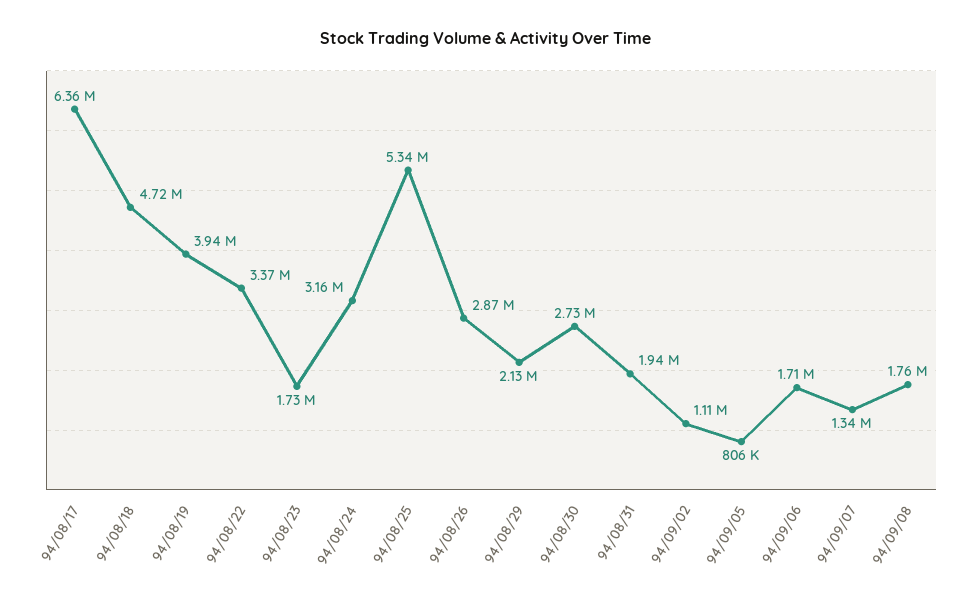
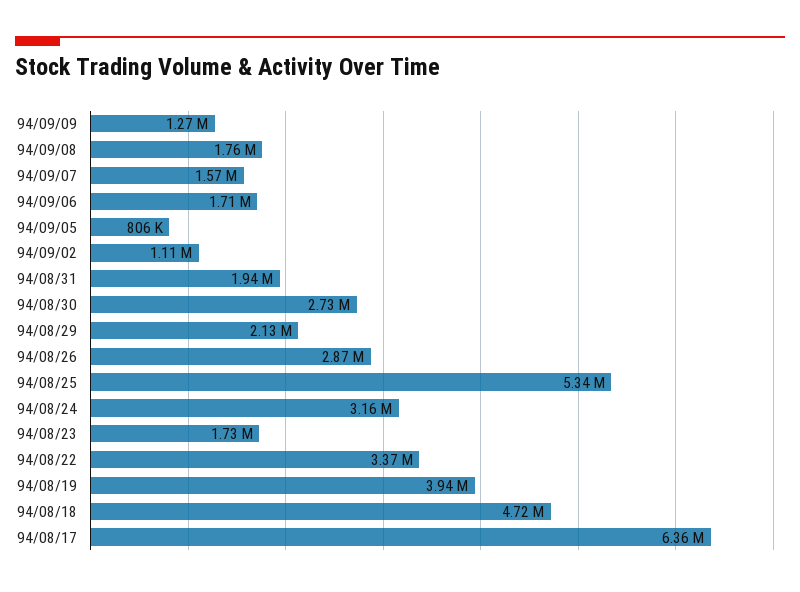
94/09/07: 1340000 -> 1570000
94/09/09: none -> 1270000

